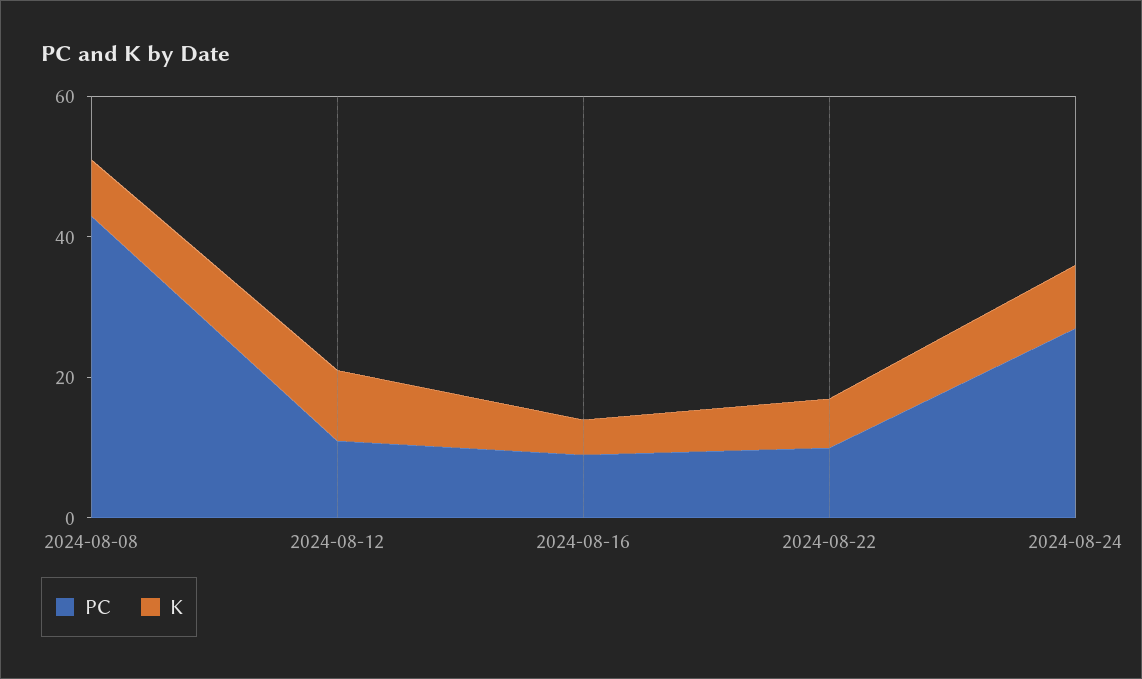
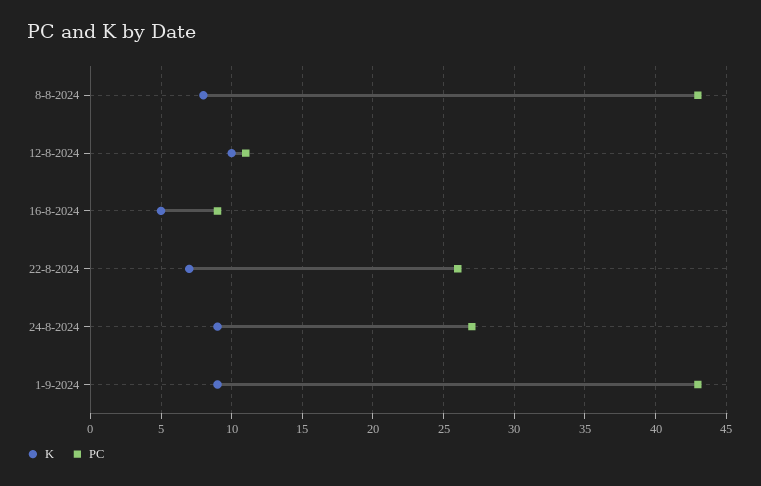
PC, 2024-08-22: 10 -> 26
K, 1-9-2024: none -> 9
PC, 1-9-2024: none -> 43

